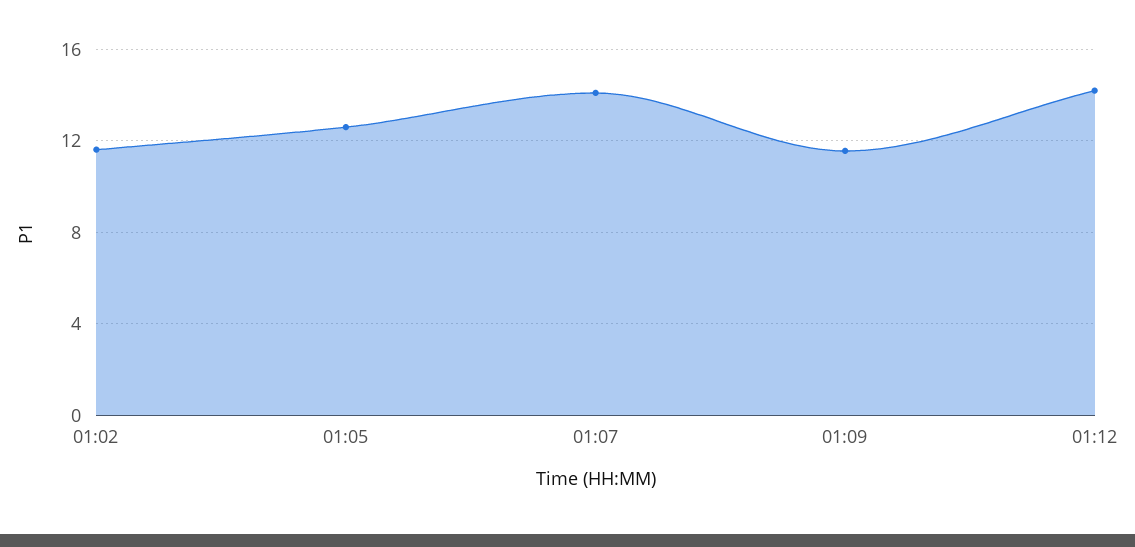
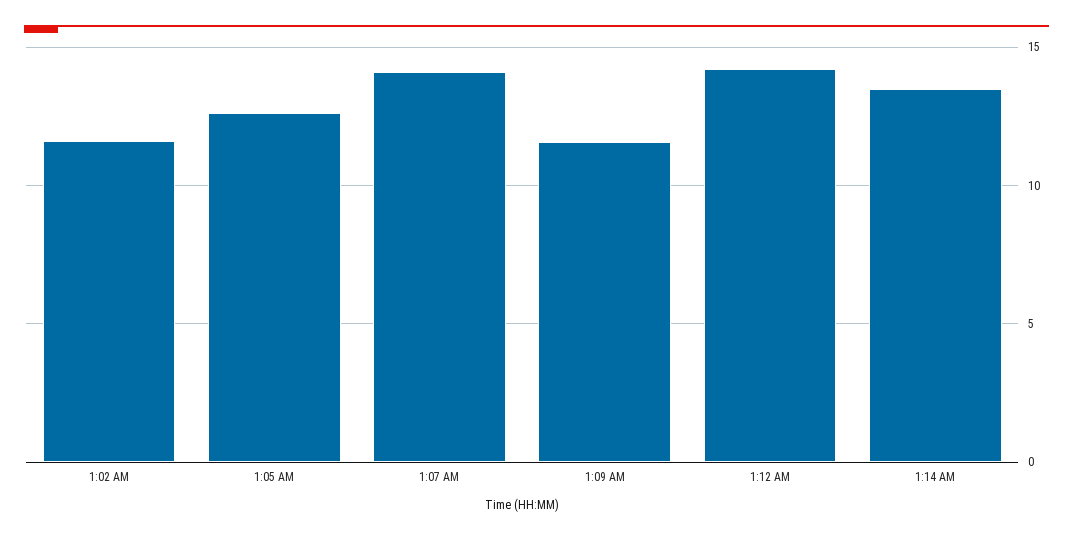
1:14 AM: none -> 13.5

